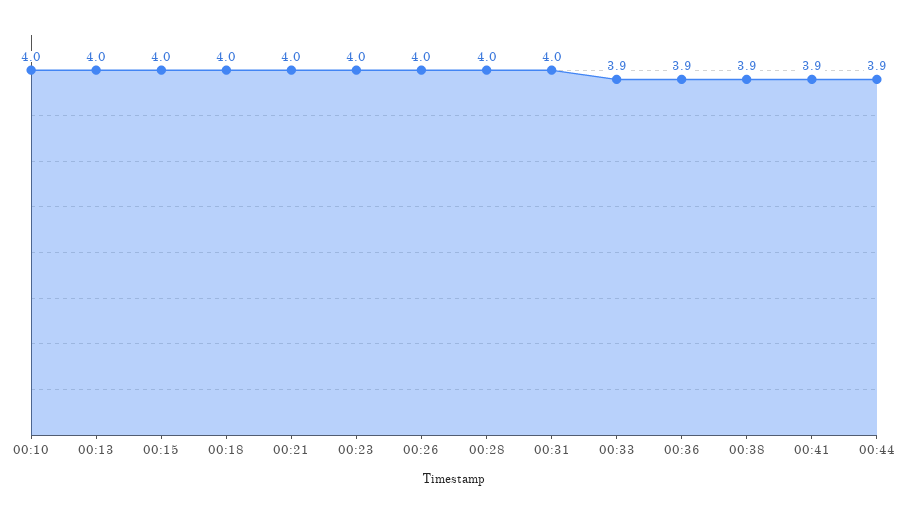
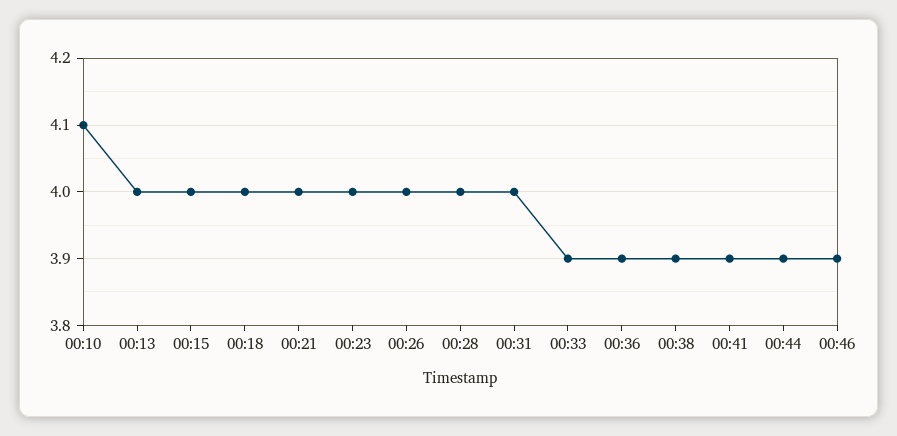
00:10: 4 -> 4.1
00:46: none -> 3.9

